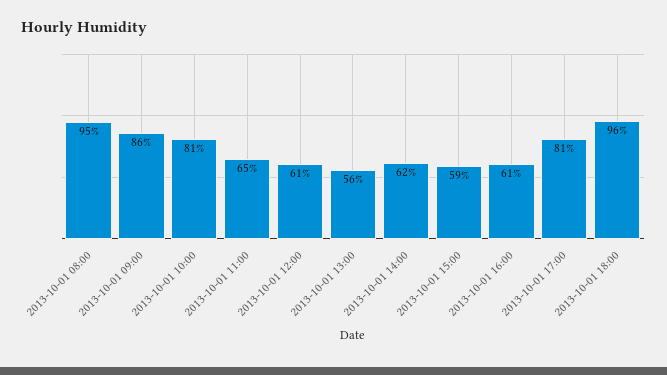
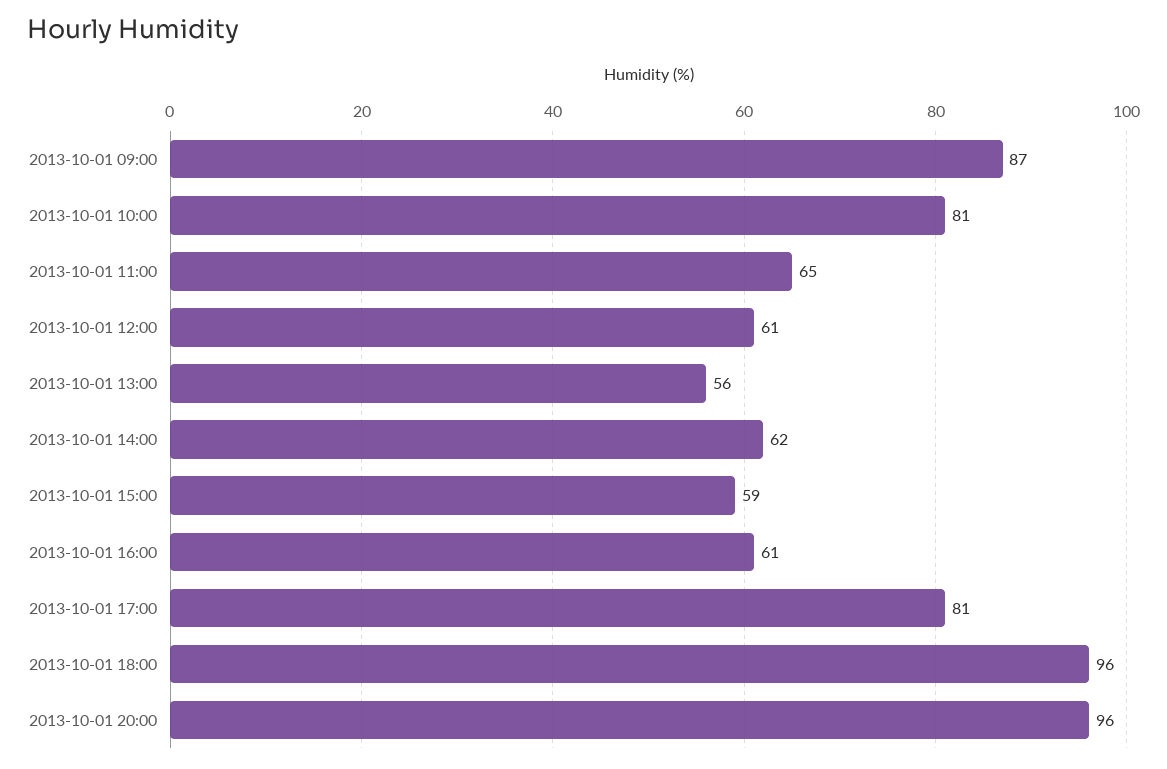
2013-10-01 08:00: 95 -> none
2013-10-01 09:00: 86 -> 87
2013-10-01 20:00: none -> 96

